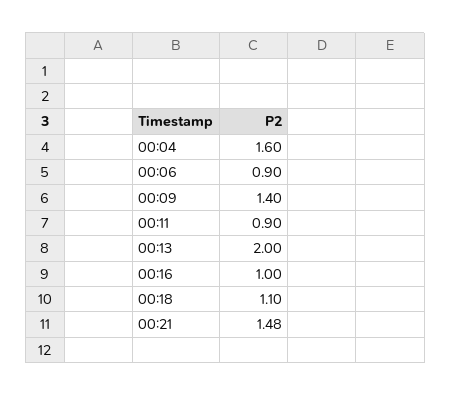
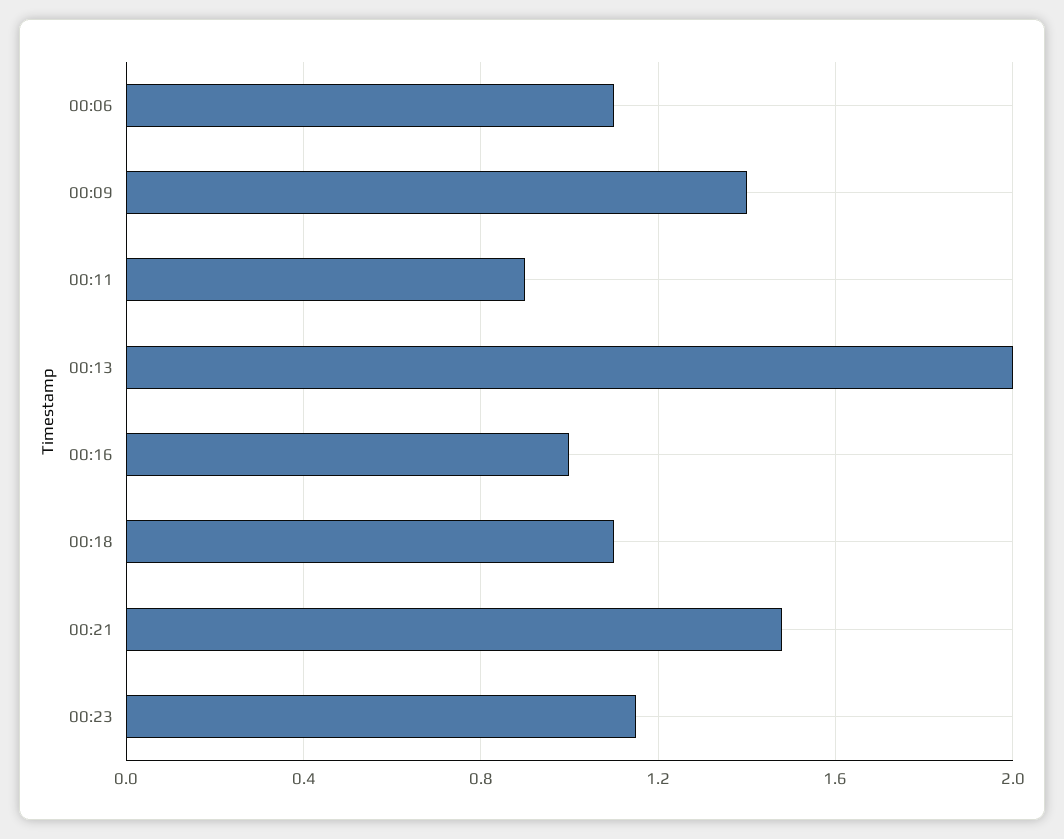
00:04: 1.6 -> none
00:06: 0.9 -> 1.1
00:23: none -> 1.15

